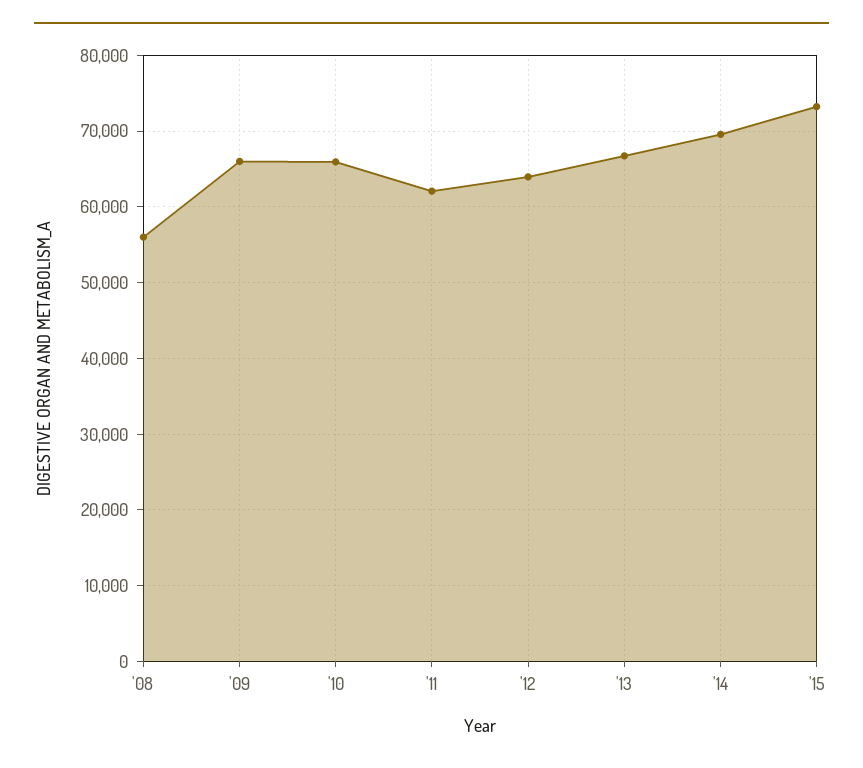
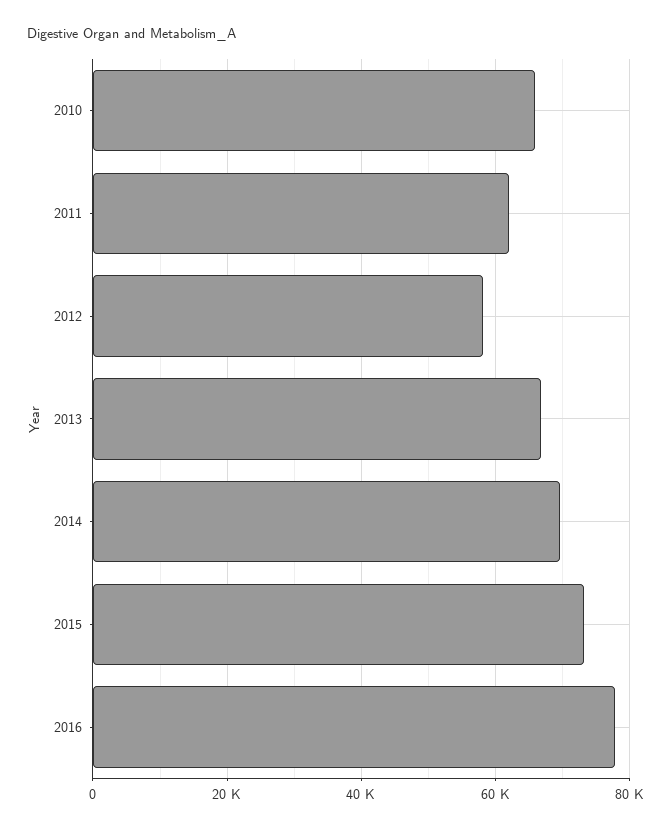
'08: 56000 -> none
'09: 66000 -> none
'12: 64000 -> 58000
2016: none -> 78000

